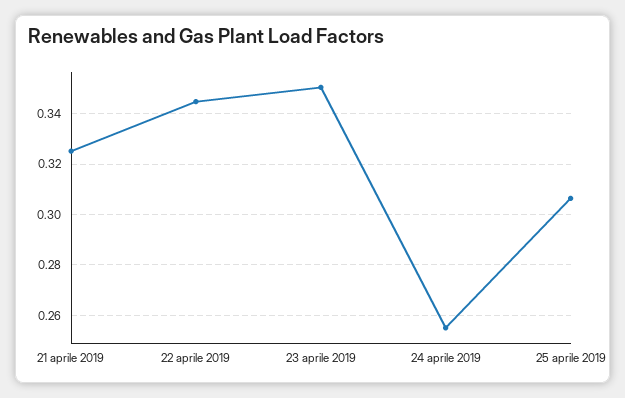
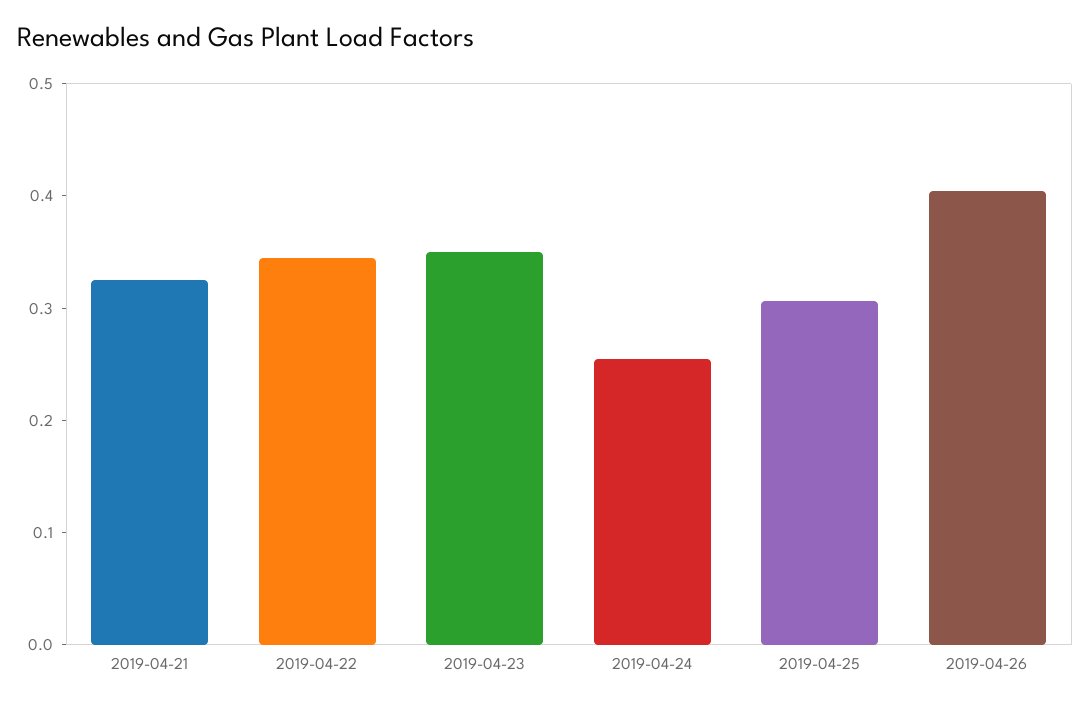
2019-04-26: none -> 0.4

